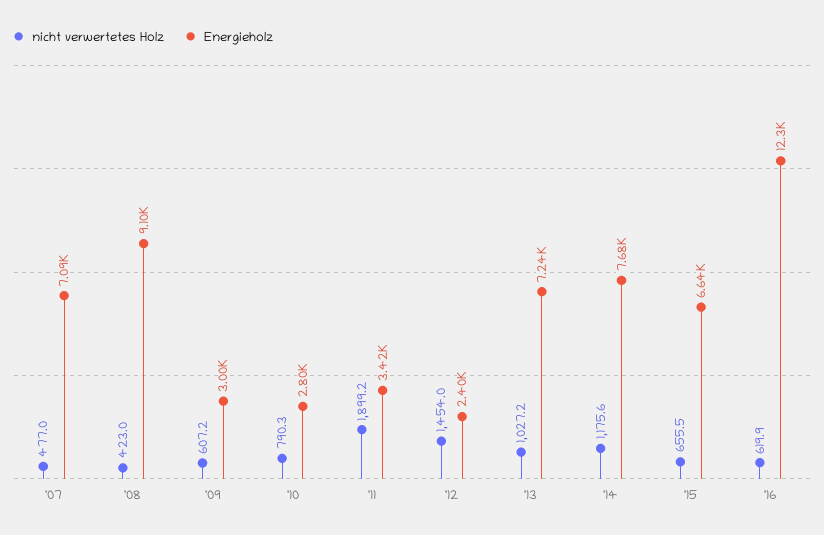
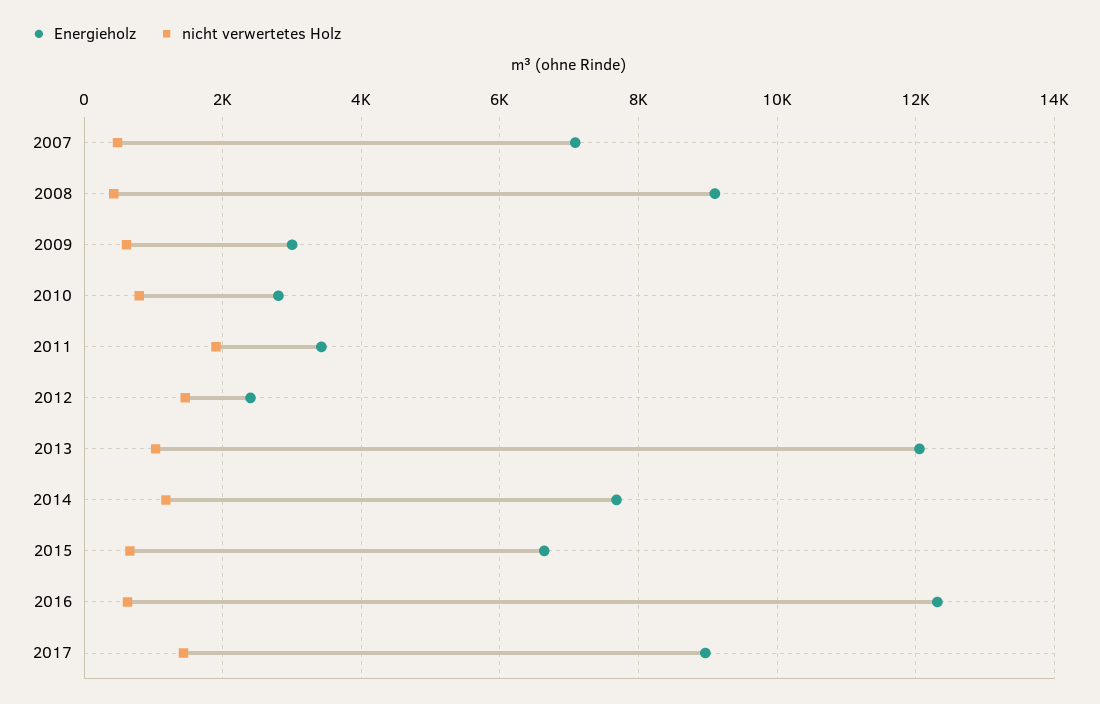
Energieholz, '13: 7240 -> 12000
Energieholz, 2017: none -> 9000
nicht verwertetes Holz, 2017: none -> 1400

